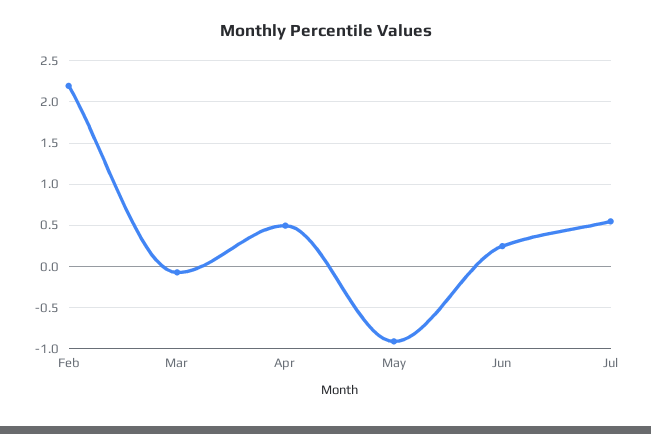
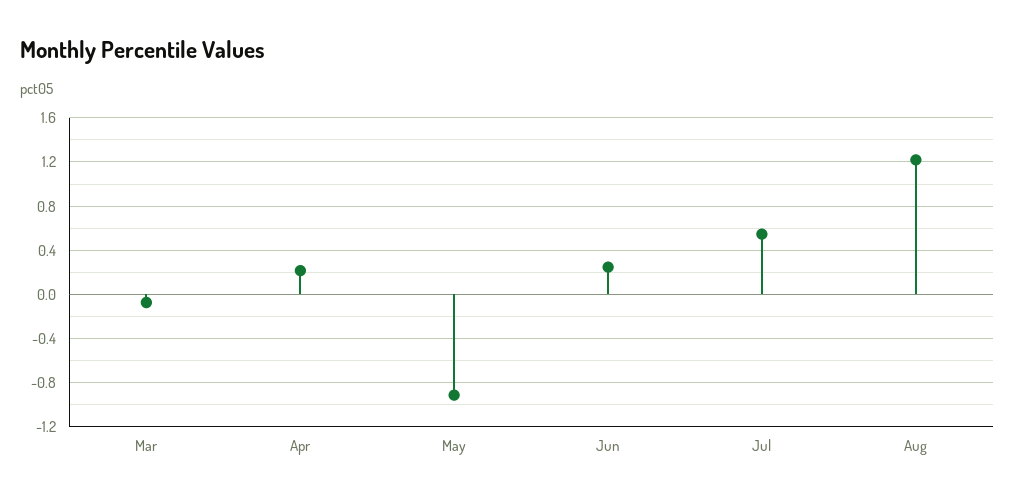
Feb: 2.2 -> none
Apr: 0.5 -> 0.2
Aug: none -> 1.2

